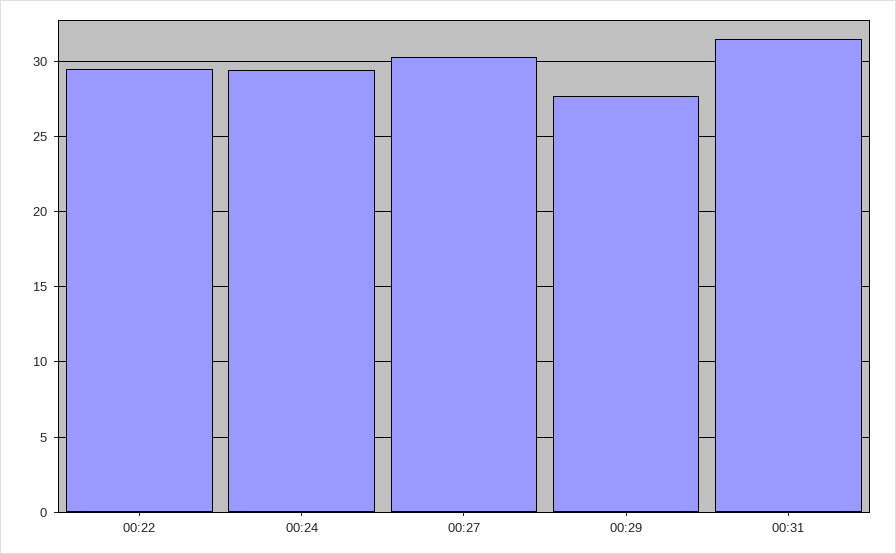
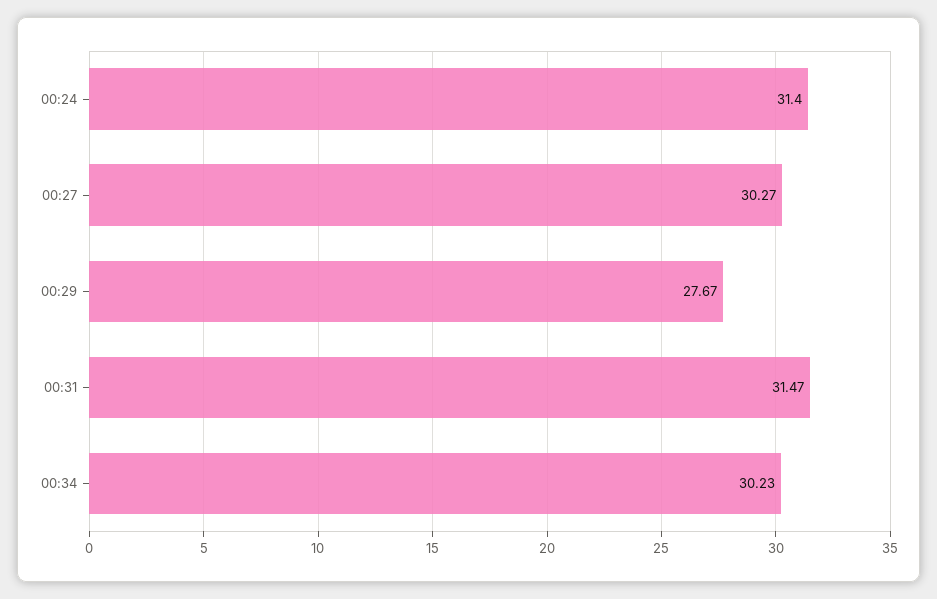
00:22: 29.5 -> none
00:24: 29.5 -> 31.4
00:34: none -> 30.23

